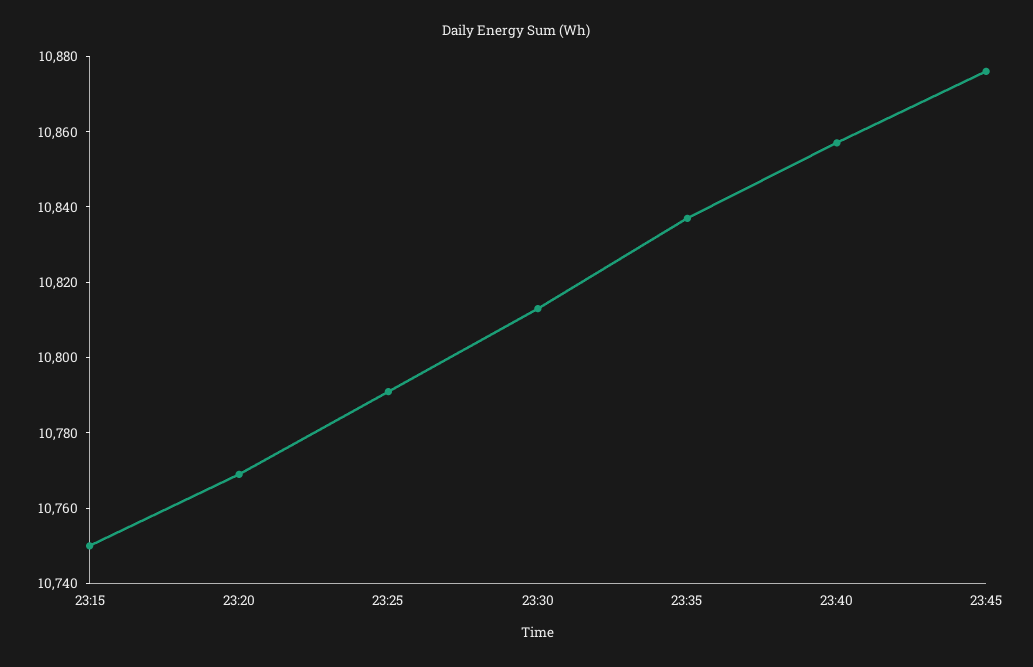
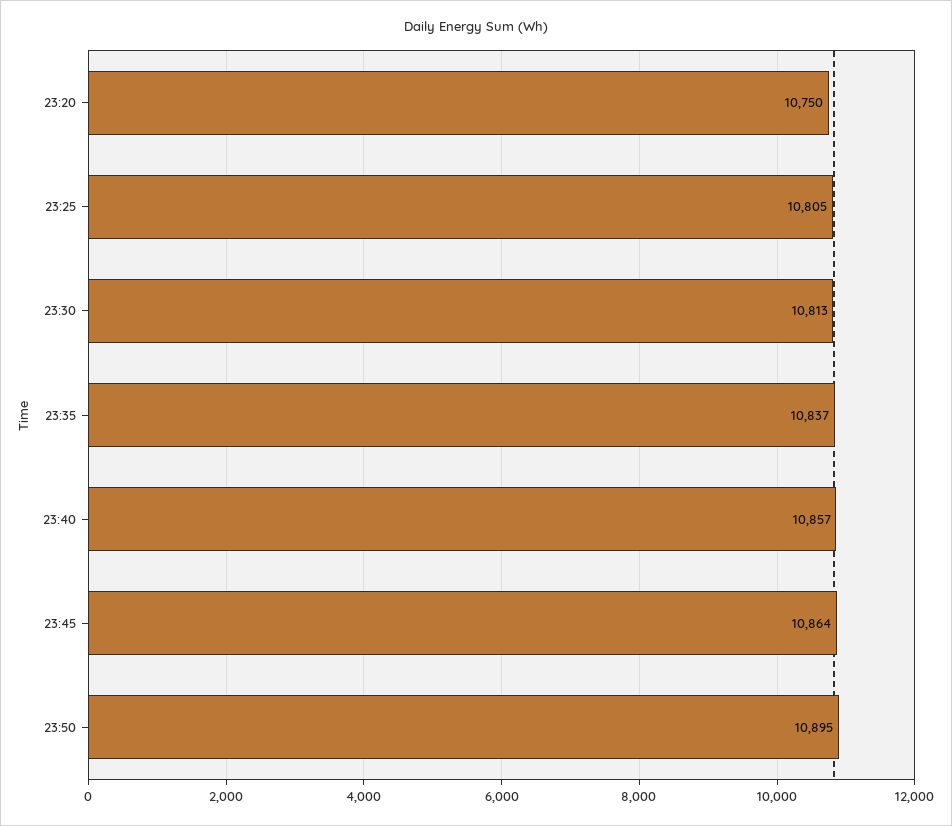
23:15: 10750 -> none
23:20: 10770 -> 10750
23:25: 10790 -> 10805
23:45: 10875 -> 10864
23:50: none -> 10895

